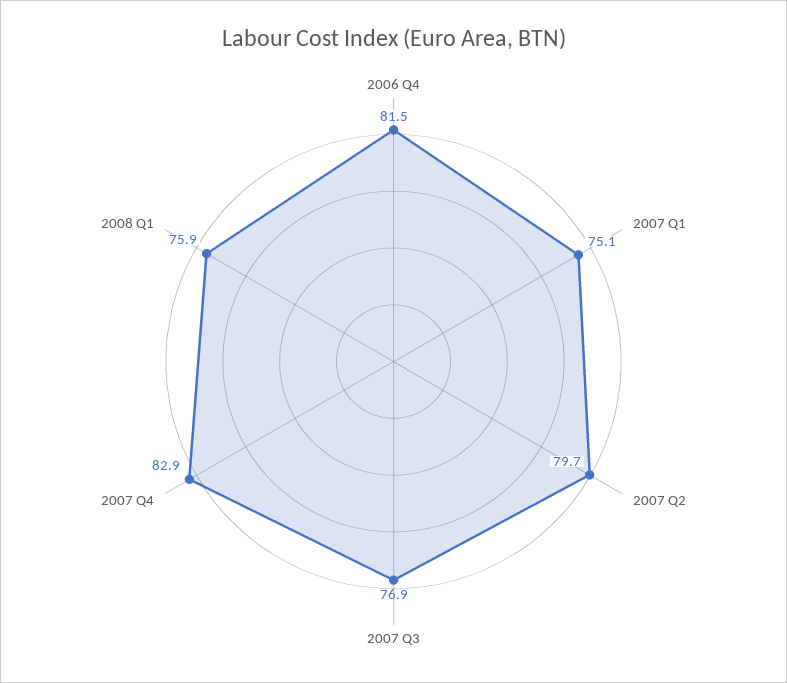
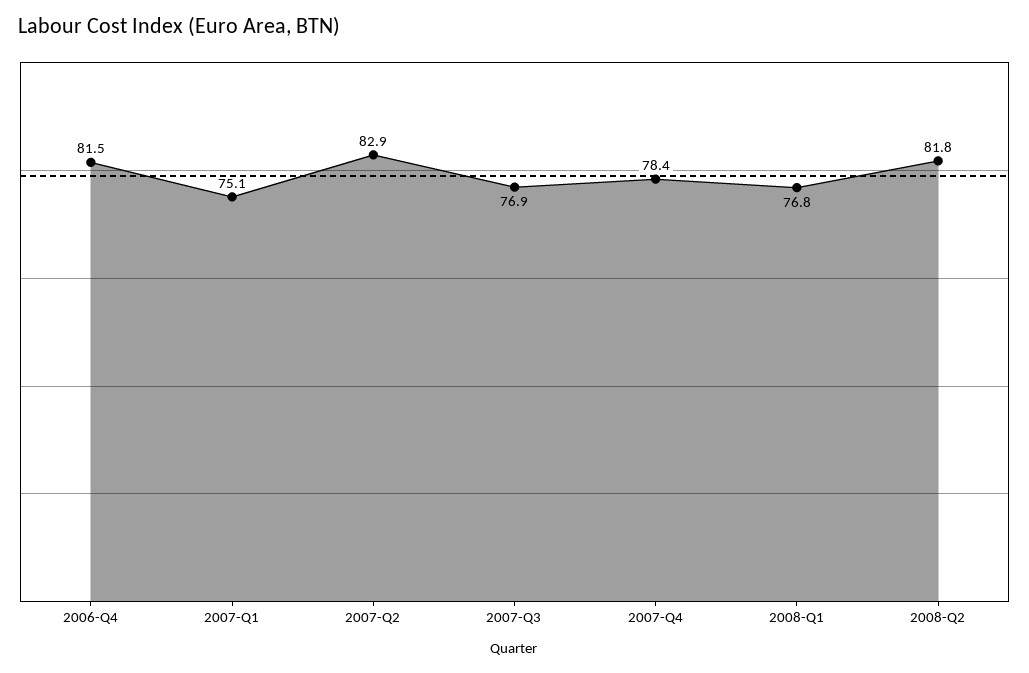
2007 Q2: 79.7 -> 82.9
2007 Q4: 82.9 -> 78.4
2008 Q1: 75.9 -> 76.8
2008-Q2: none -> 81.8

